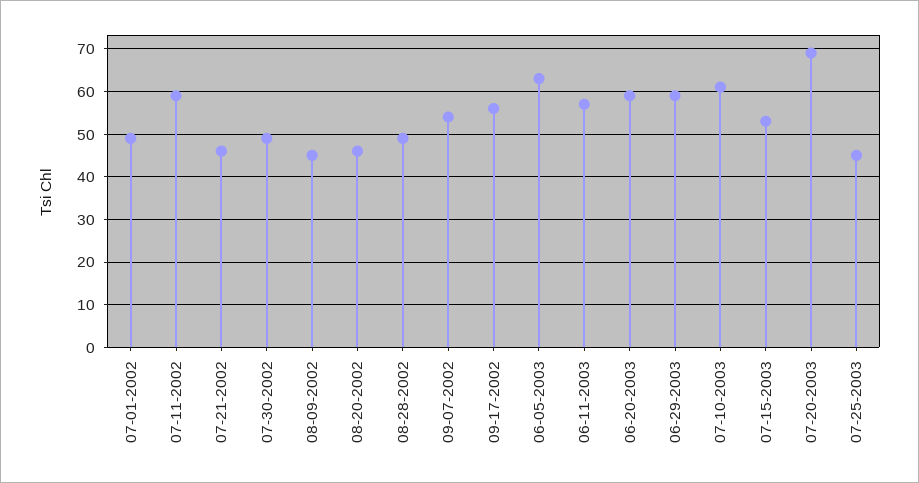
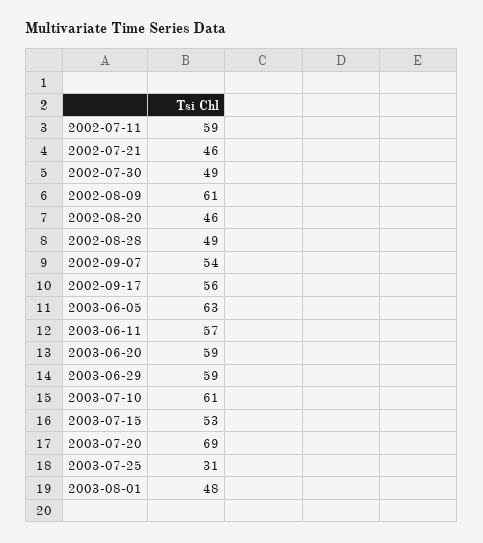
07-01-2002: 50 -> none
08-09-2002: 45 -> 61
07-25-2003: 45 -> 31
2003-08-01: none -> 48

